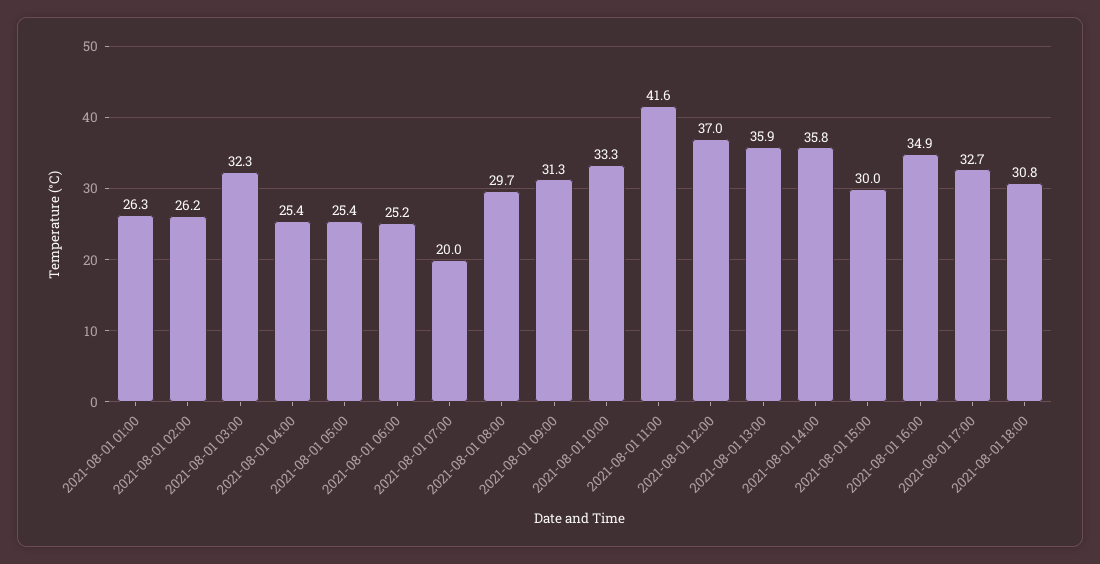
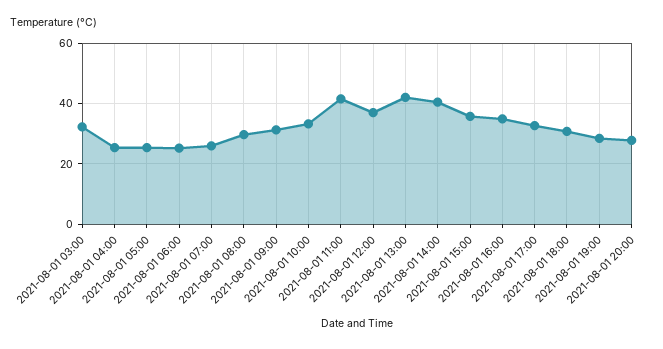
2021-08-01 01:00: 26.3 -> none
2021-08-01 02:00: 26.2 -> none
2021-08-01 07:00: 20 -> 26
2021-08-01 13:00: 35.9 -> 42
2021-08-01 14:00: 35.8 -> 40
2021-08-01 15:00: 30 -> 36
2021-08-01 19:00: none -> 28
2021-08-01 20:00: none -> 28

